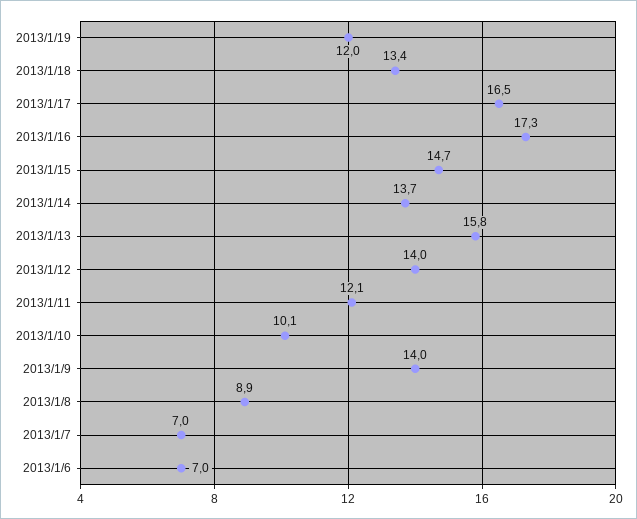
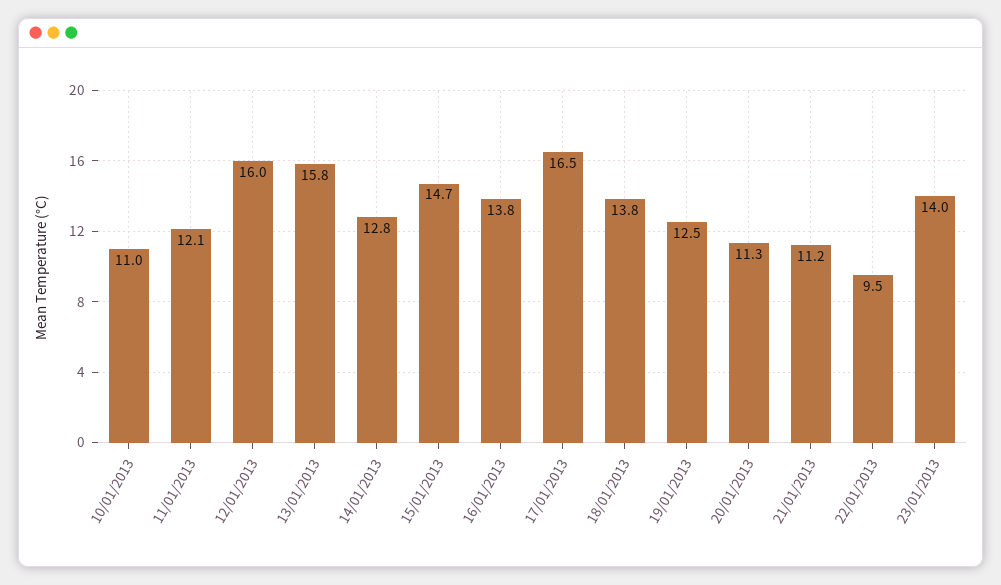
2013/1/19: 12 -> 12.5
2013/1/18: 13.4 -> 13.8
2013/1/16: 17.3 -> 13.8
2013/1/14: 13.7 -> 12.8
2013/1/12: 14 -> 16
2013/1/10: 10.1 -> 11
2013/1/9: 14 -> none
2013/1/8: 8.9 -> none
2013/1/7: 7 -> none
2013/1/6: 7 -> none
20/01/2013: none -> 11.3
21/01/2013: none -> 11.2
22/01/2013: none -> 9.5
23/01/2013: none -> 14

